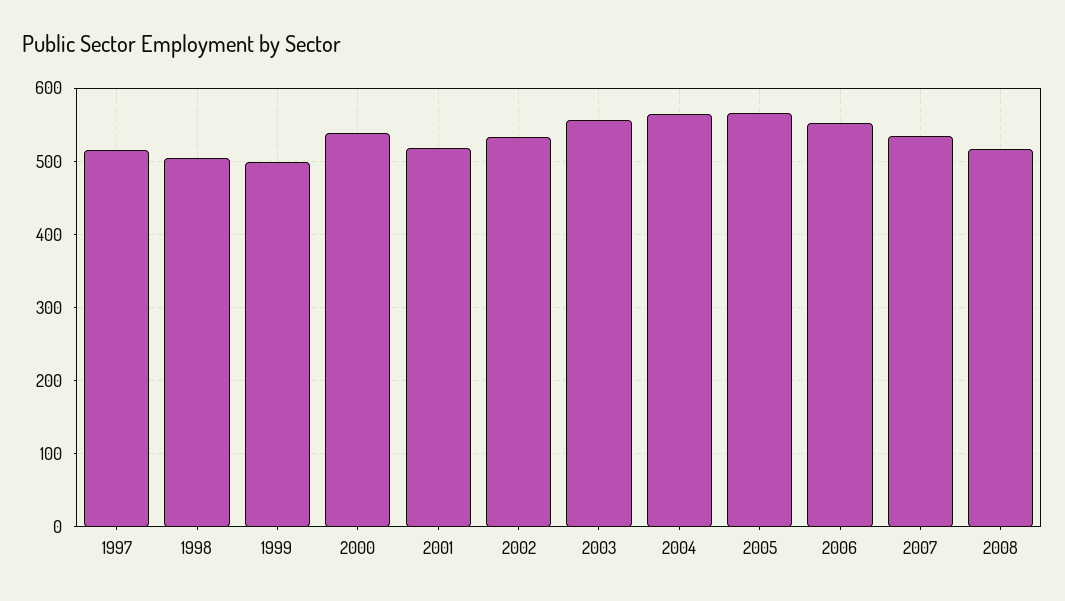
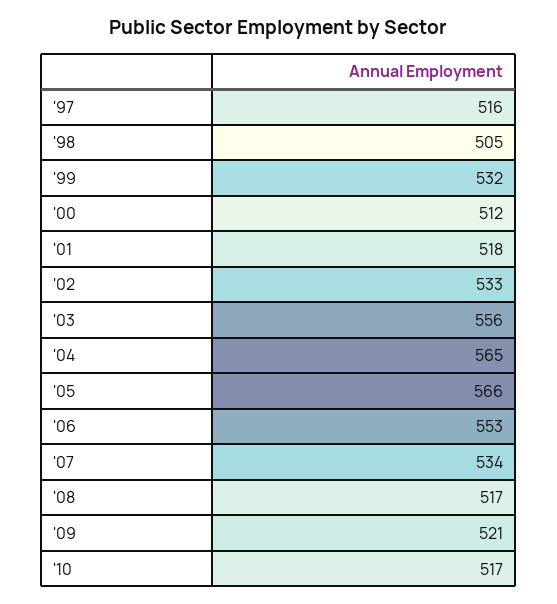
1999: 500 -> 532
2000: 540 -> 512
'09: none -> 521
'10: none -> 517

